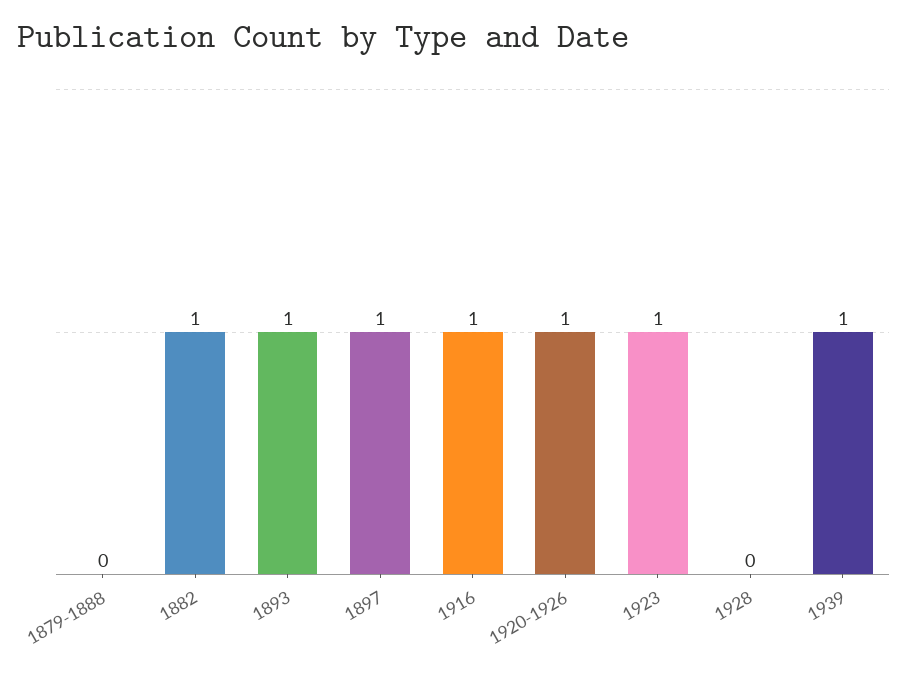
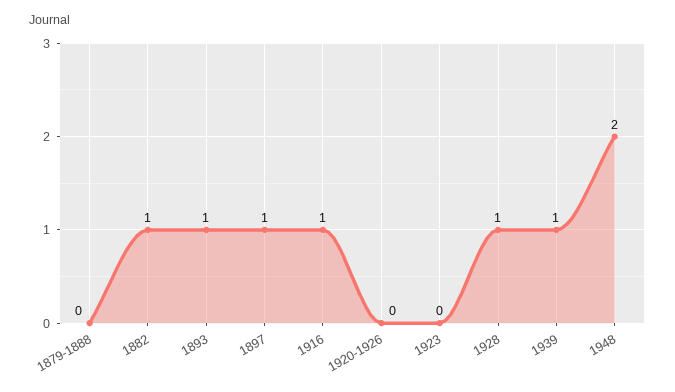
1920-1926: 1 -> 0
1923: 1 -> 0
1928: 0 -> 1
1948: none -> 2

